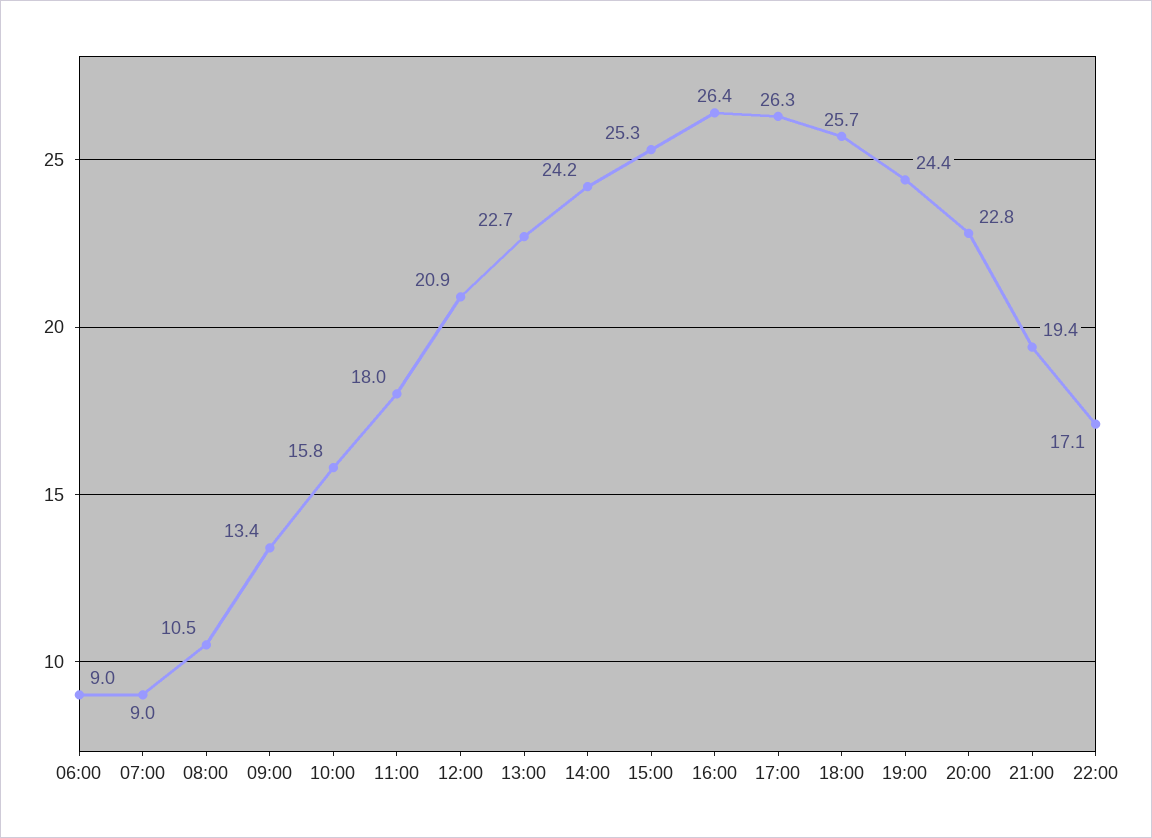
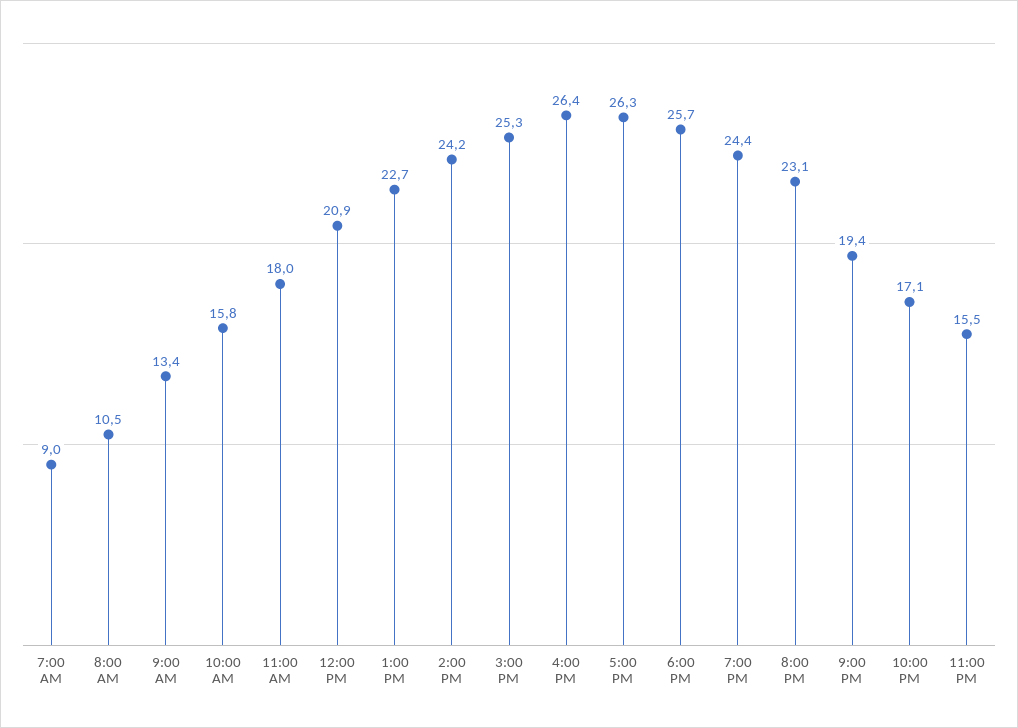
06:00: 9 -> none
20:00: 22.8 -> 23.1
11:00 PM: none -> 15.5

